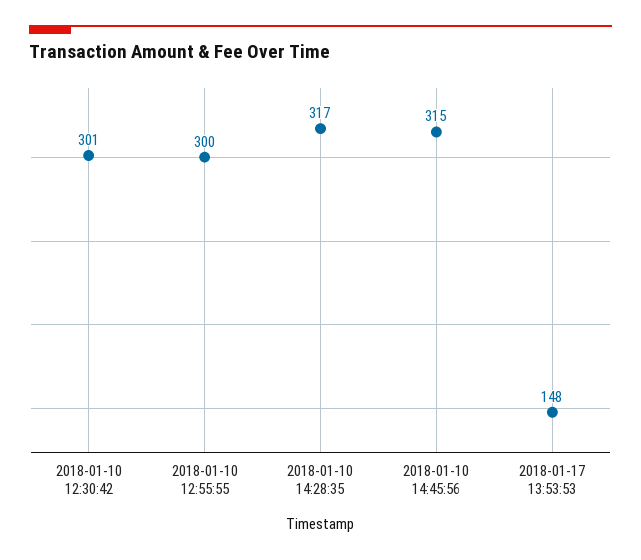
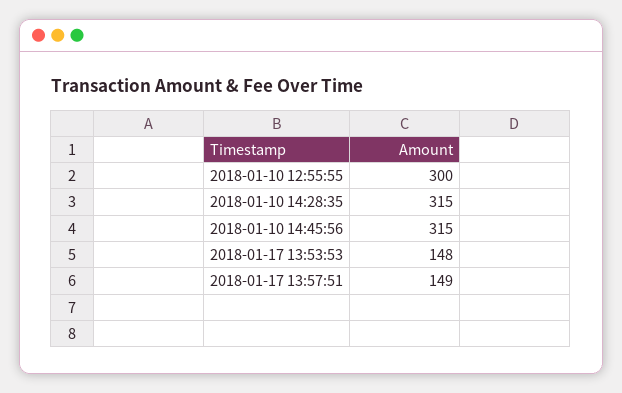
2018-01-10 12:30:42: 301 -> none
2018-01-10 14:28:35: 317 -> 315
2018-01-17 13:57:51: none -> 149

